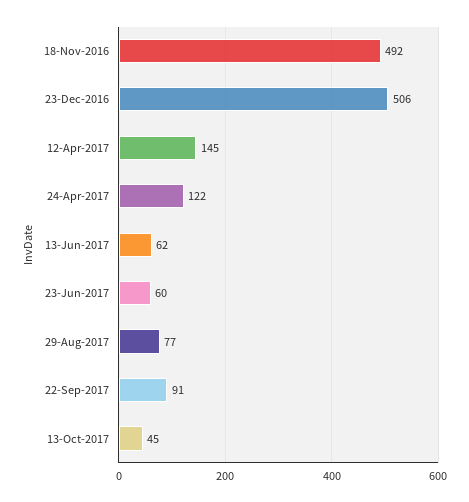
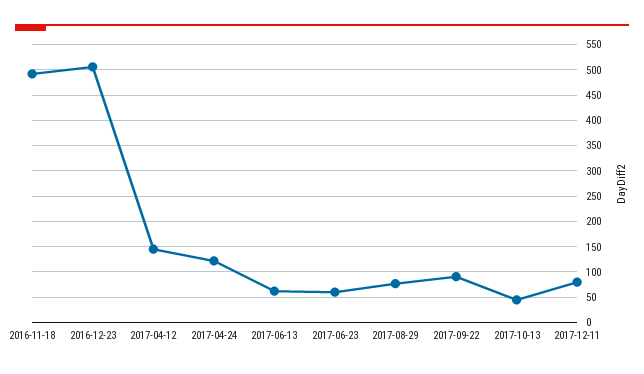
2017-12-11: none -> 75

